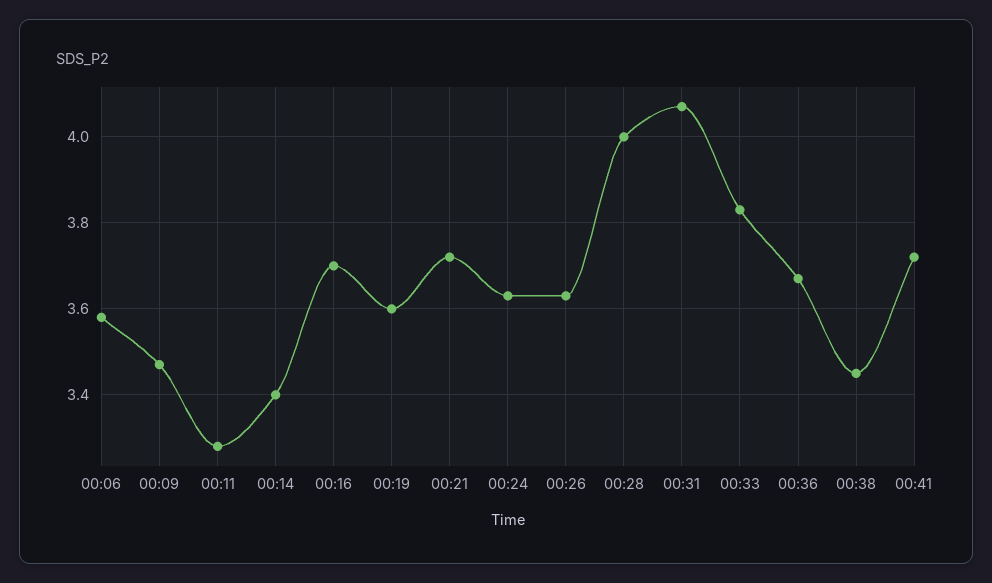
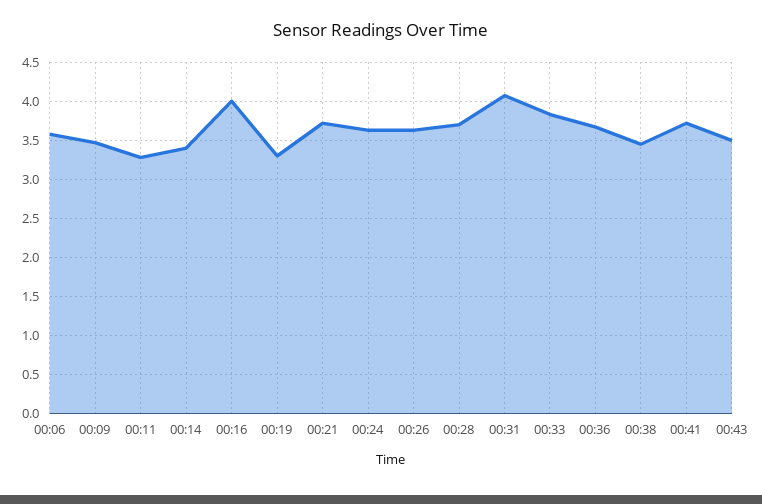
00:16: 3.7 -> 4
00:19: 3.6 -> 3.3
00:28: 4 -> 3.7
00:43: none -> 3.5

